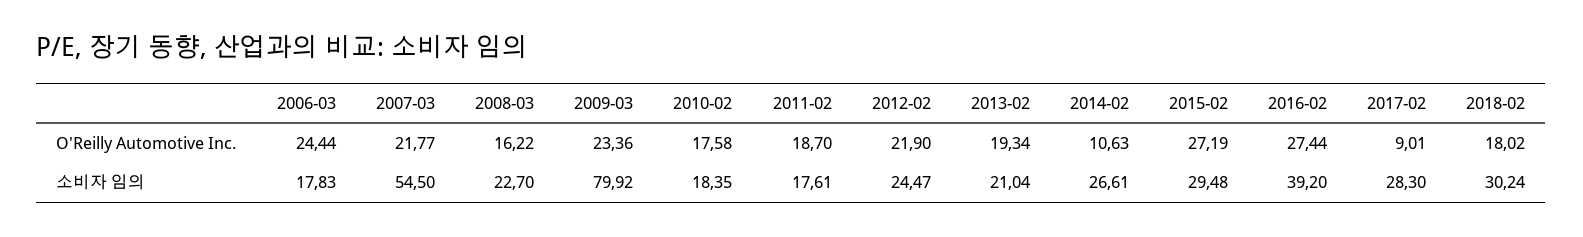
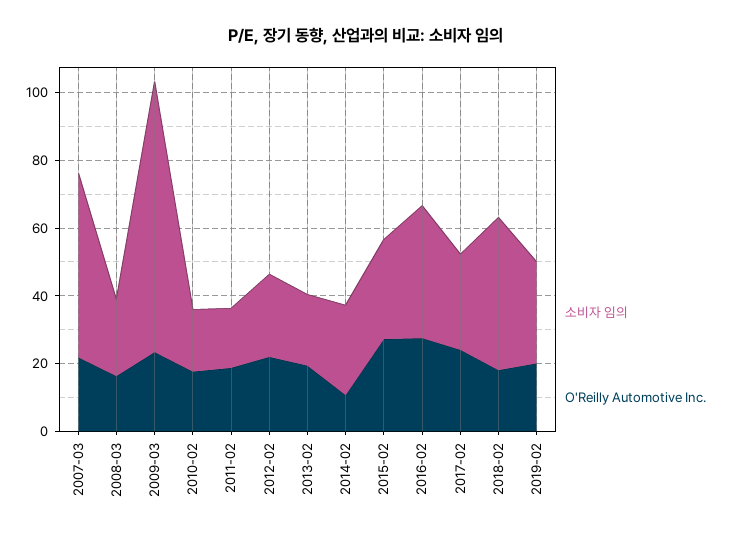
O'Reilly Automotive Inc., 2006-03: 24.44 -> none
O'Reilly Automotive Inc., 2017-02: 9.01 -> 25
소비자 임의, 2006-03: 17.83 -> none
소비자 임의, 2018-02: 30.24 -> 45
소비자 임의, 2019-02: none -> 30
O'Reilly Automotive Inc., 2019-02: none -> 20

